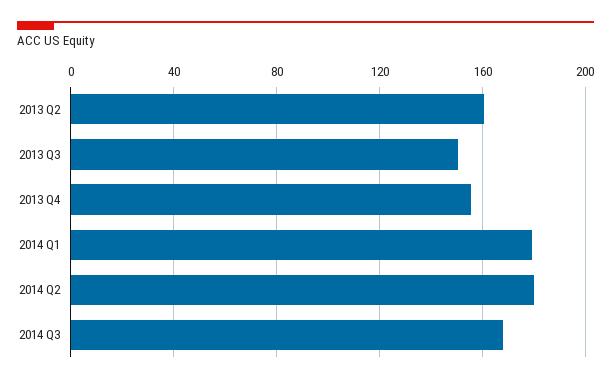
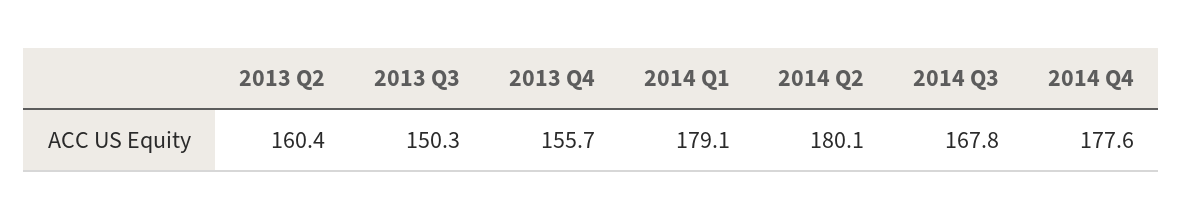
2014 Q4: none -> 177.6

